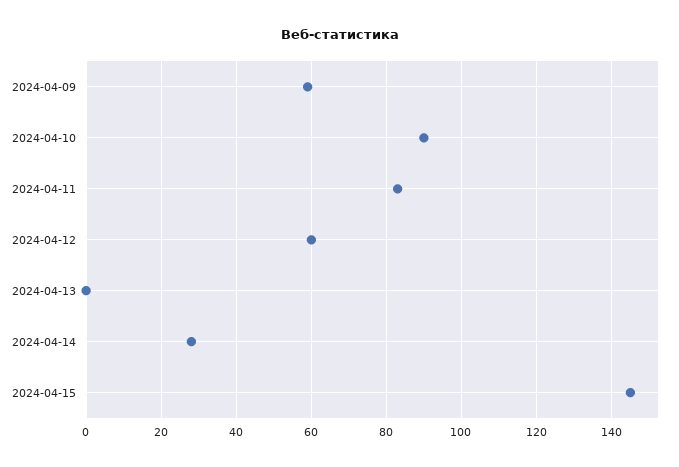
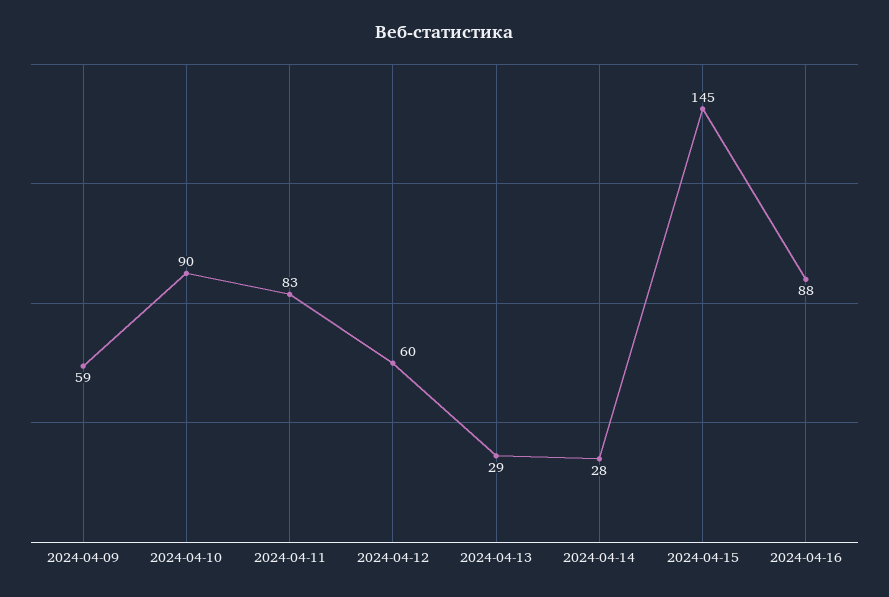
2024-04-13: 0 -> 29
2024-04-16: none -> 88

